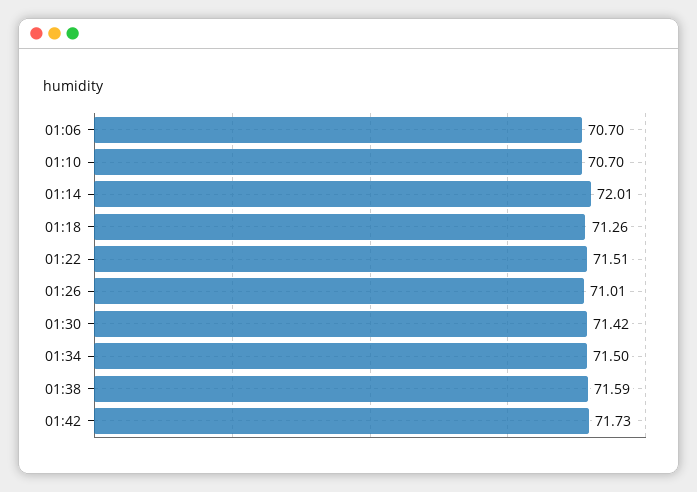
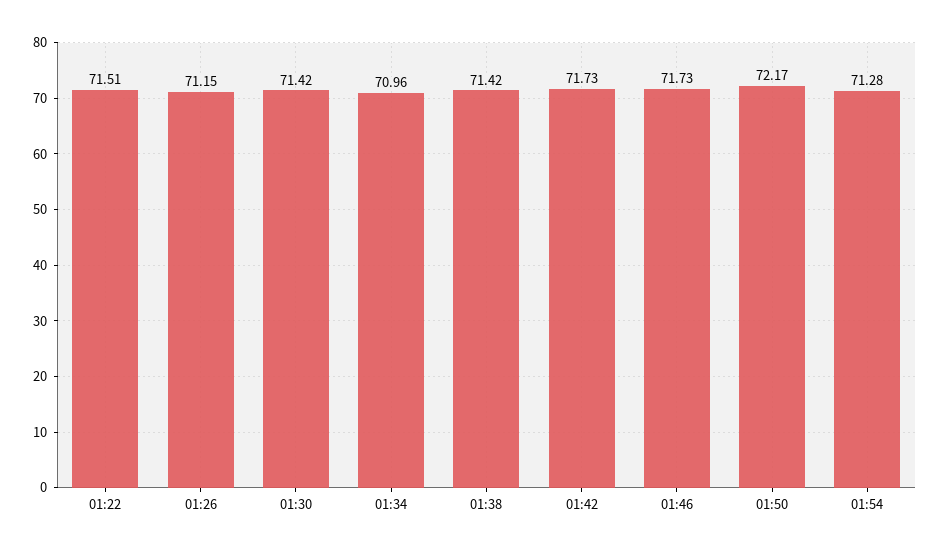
01:06: 70.7 -> none
01:10: 70.7 -> none
01:14: 72.01 -> none
01:18: 71.26 -> none
01:26: 71.01 -> 71.15
01:34: 71.5 -> 70.96
01:38: 71.59 -> 71.42
01:46: none -> 71.73
01:50: none -> 72.17
01:54: none -> 71.28

